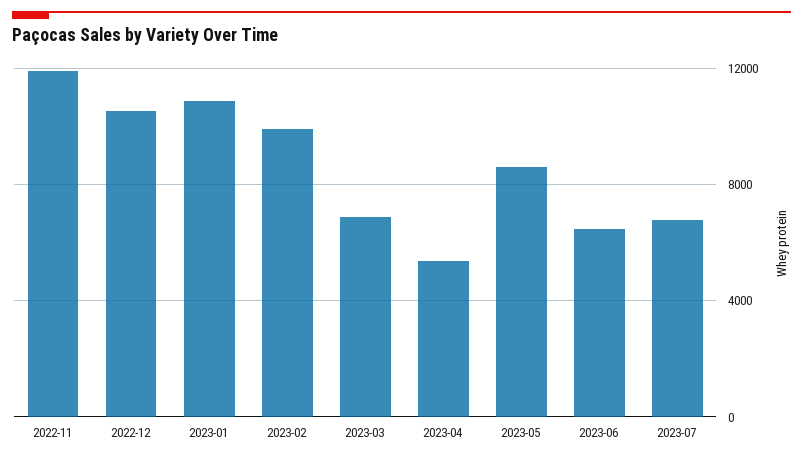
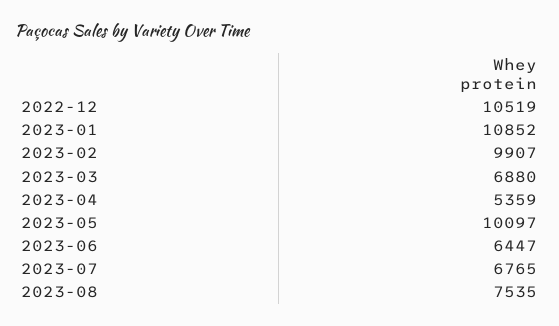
2022-11: 12000 -> none
2023-05: 8500 -> 10097
2023-08: none -> 7535

